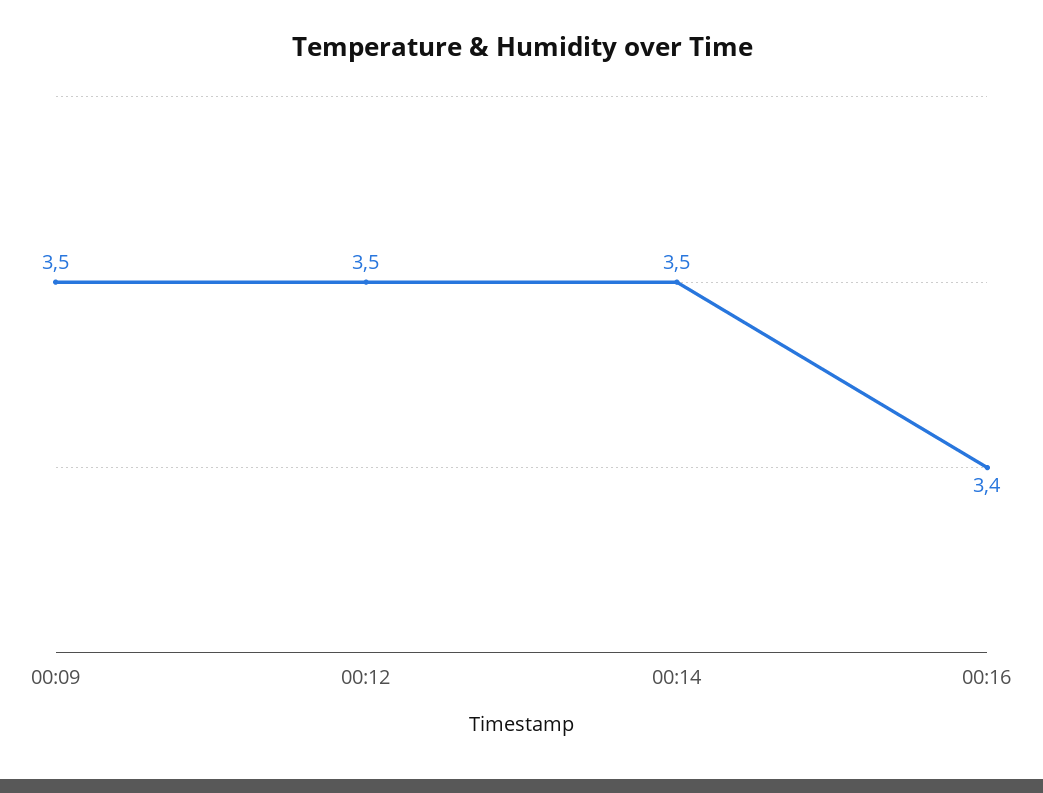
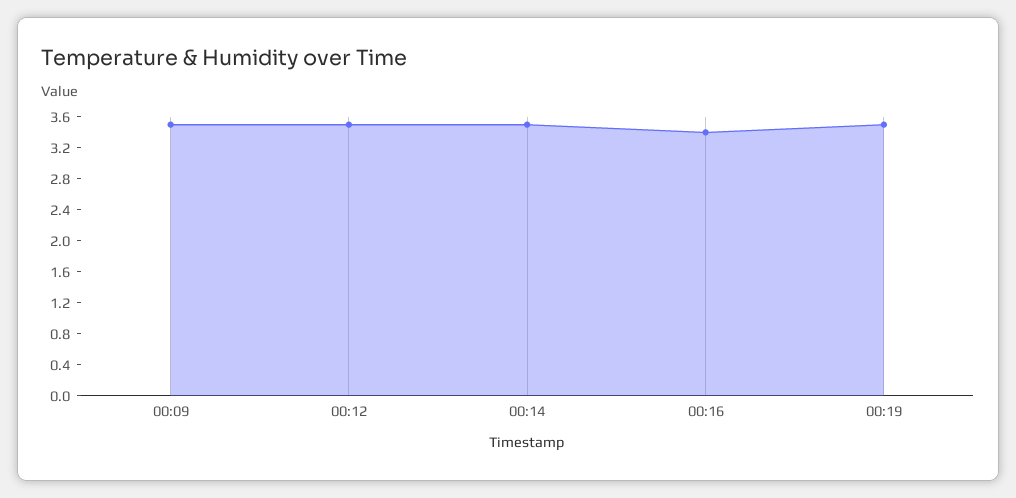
00:19: none -> 3.6

